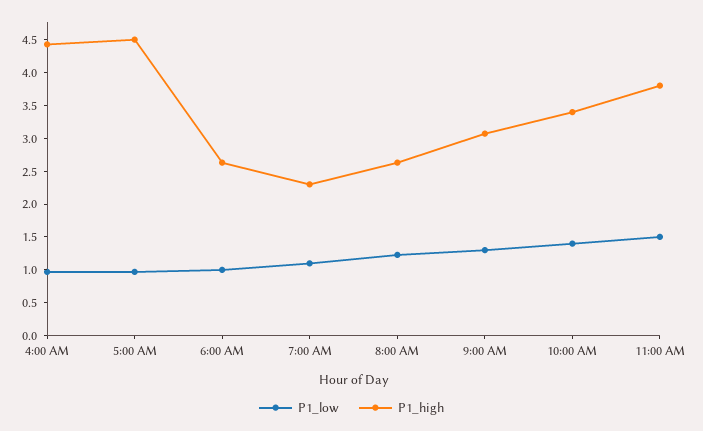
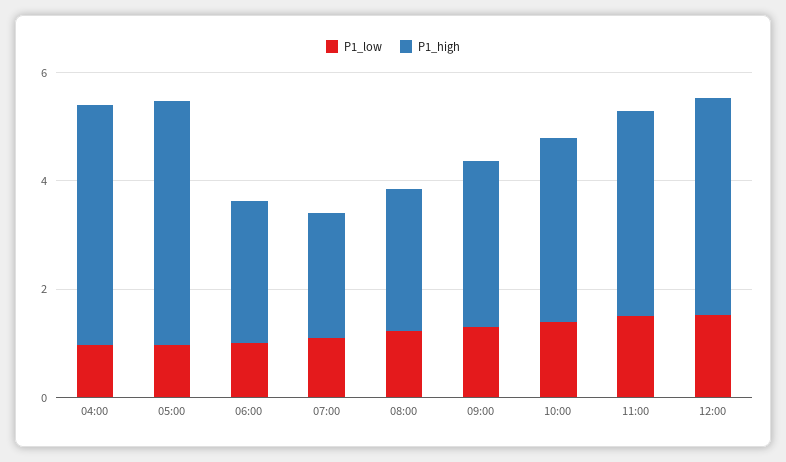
P1_low, 12:00: none -> 1.5
P1_high, 12:00: none -> 4

